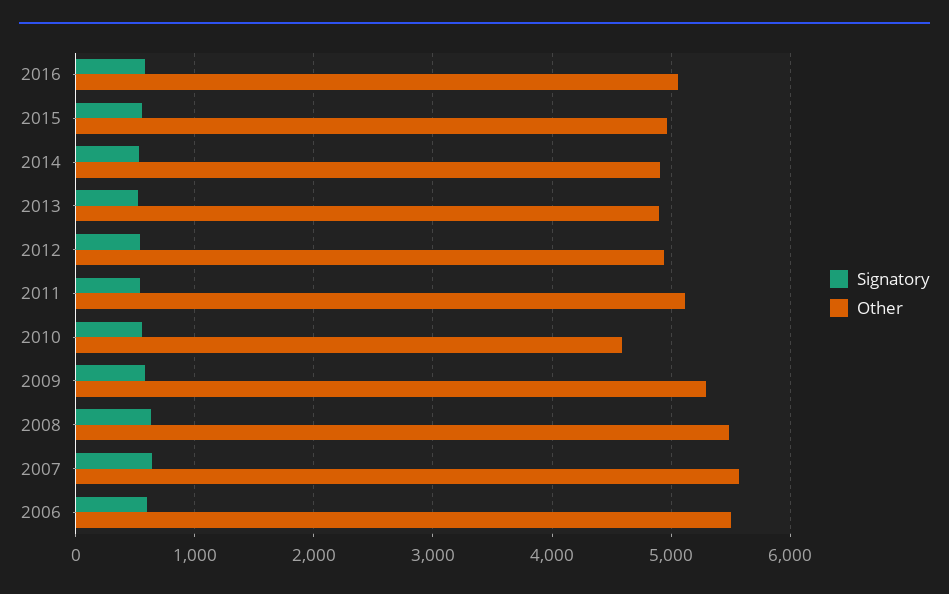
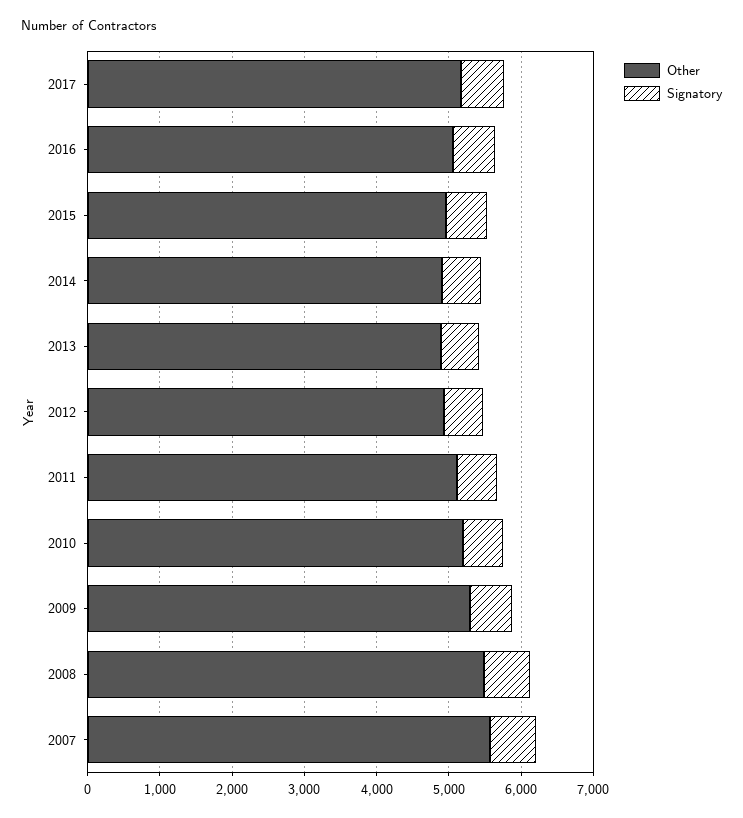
Other, 2010: 4600 -> 5200
Signatory, 2006: 600 -> none
Other, 2006: 5500 -> none
Other, 2017: none -> 5200
Signatory, 2017: none -> 600

